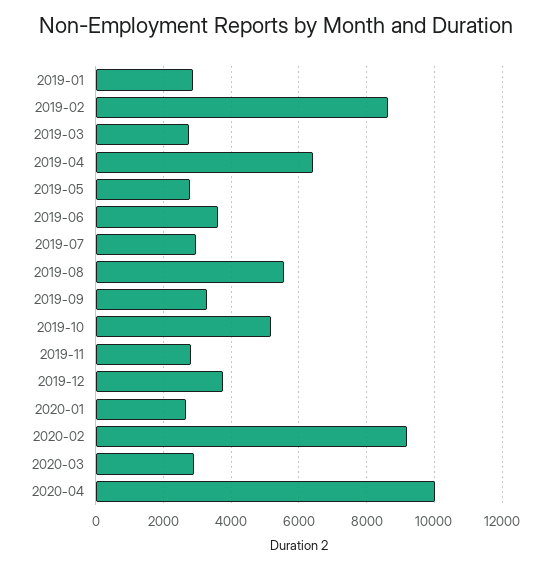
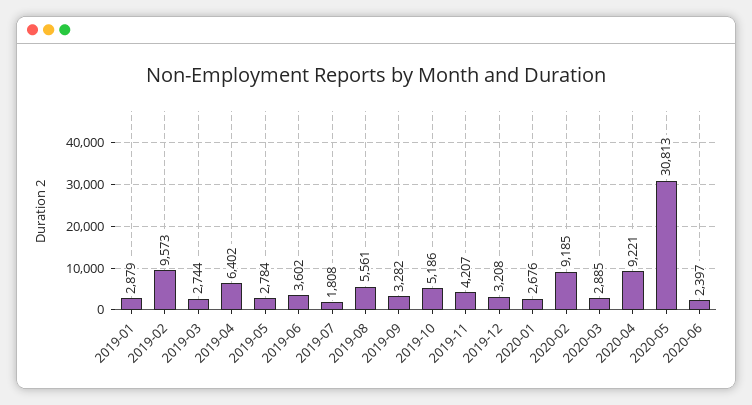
2019-02: 8600 -> 9573
2019-07: 3000 -> 1808
2019-11: 2800 -> 4207
2019-12: 3800 -> 3208
2020-04: 10000 -> 9221
2020-05: none -> 30813
2020-06: none -> 2397

